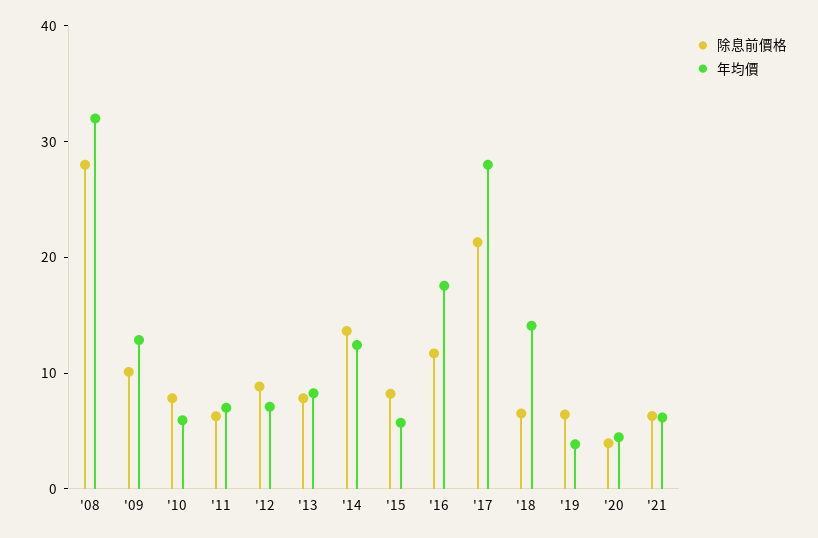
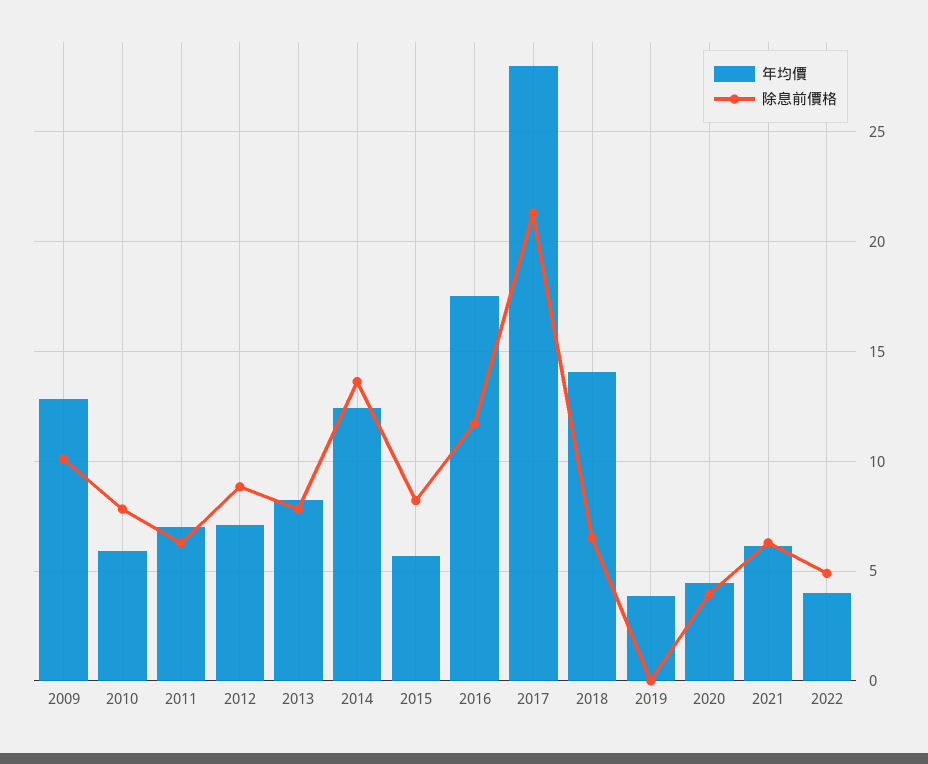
除息前價格, '08: 28 -> none
年均價, '08: 32 -> none
除息前價格, '19: 6 -> 0
年均價, 2022: none -> 4
除息前價格, 2022: none -> 5

